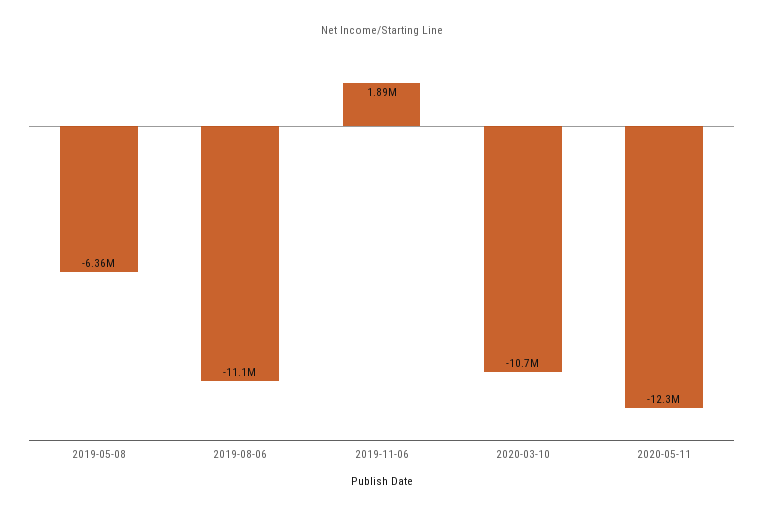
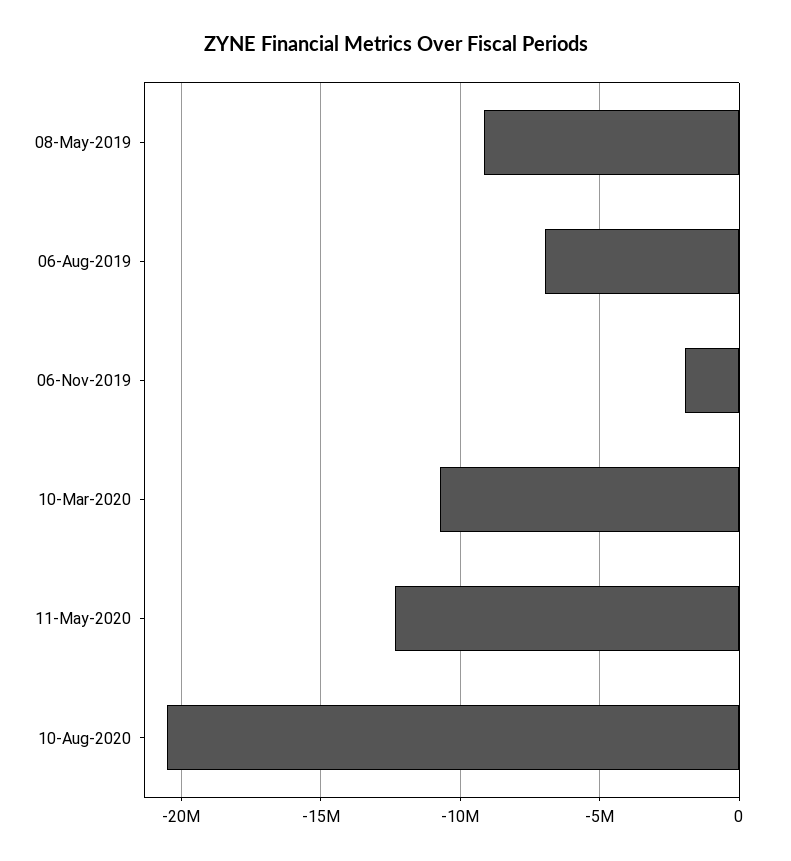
2019-05-08: -6360000 -> -9000000
2019-08-06: -11100000 -> -7000000
2019-11-06: 1890000 -> -2000000
10-Aug-2020: none -> -20500000

